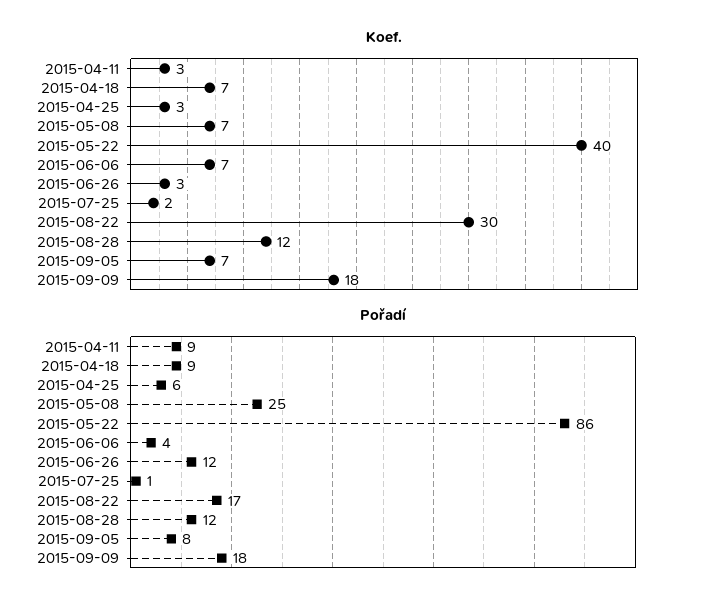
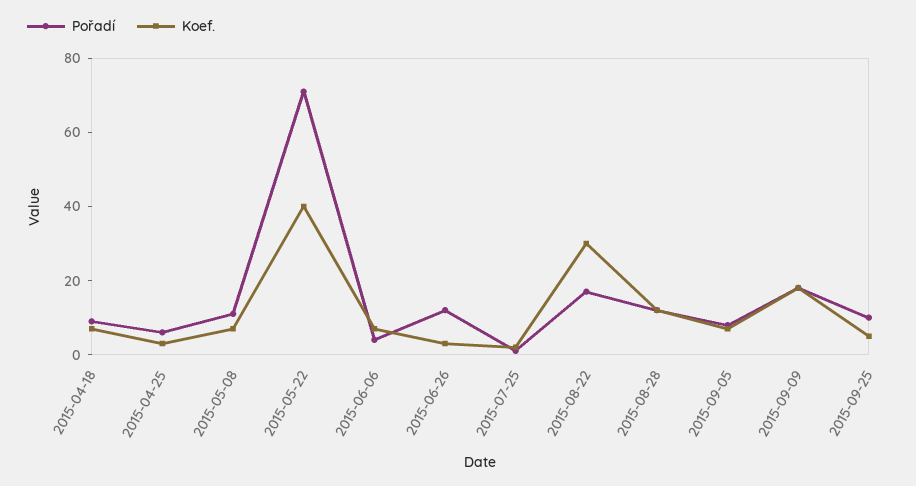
Koef., 2015-04-11: 3 -> none
Pořadí, 2015-04-11: 9 -> none
Pořadí, 2015-05-08: 25 -> 10
Pořadí, 2015-05-22: 86 -> 70
Pořadí, 2015-09-25: none -> 10
Koef., 2015-09-25: none -> 5

